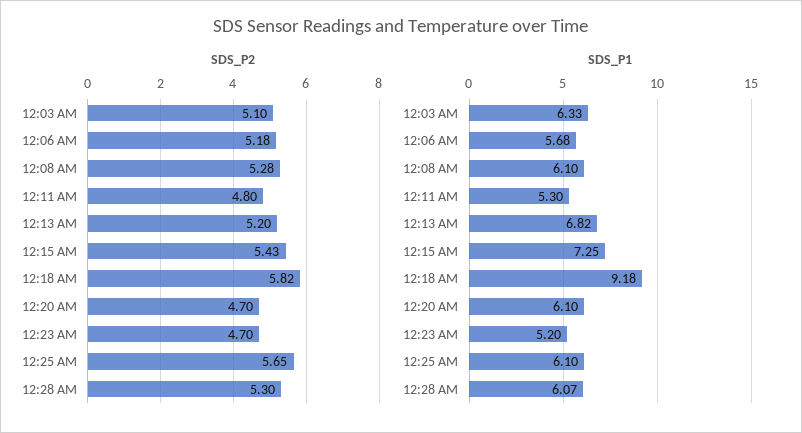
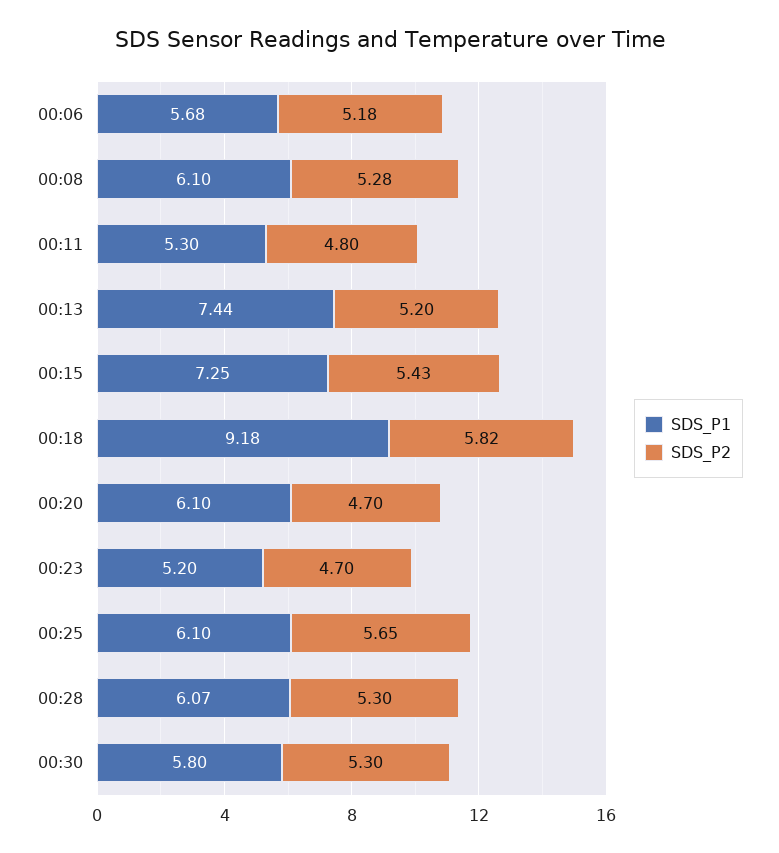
SDS_P2, 12:03 AM: 5.1 -> none
SDS_P1, 12:03 AM: 6.33 -> none
SDS_P1, 12:13 AM: 6.82 -> 7.44
SDS_P1, 00:30: none -> 5.8
SDS_P2, 00:30: none -> 5.3

